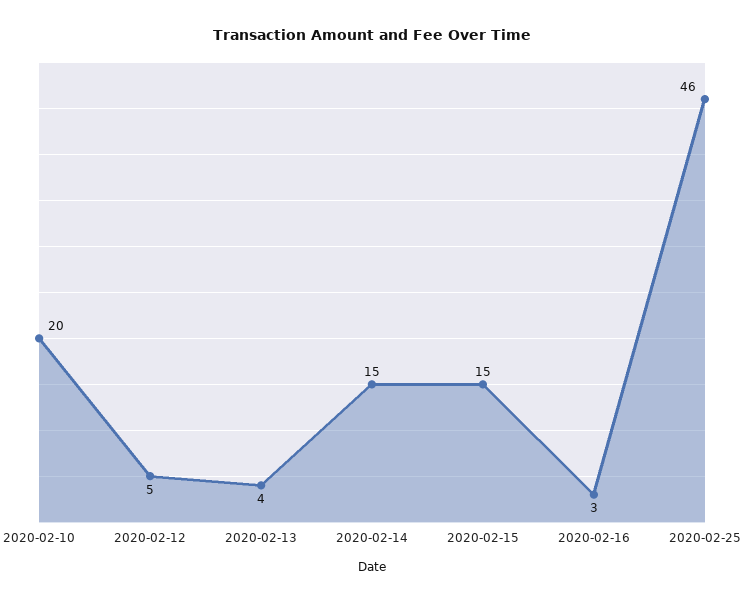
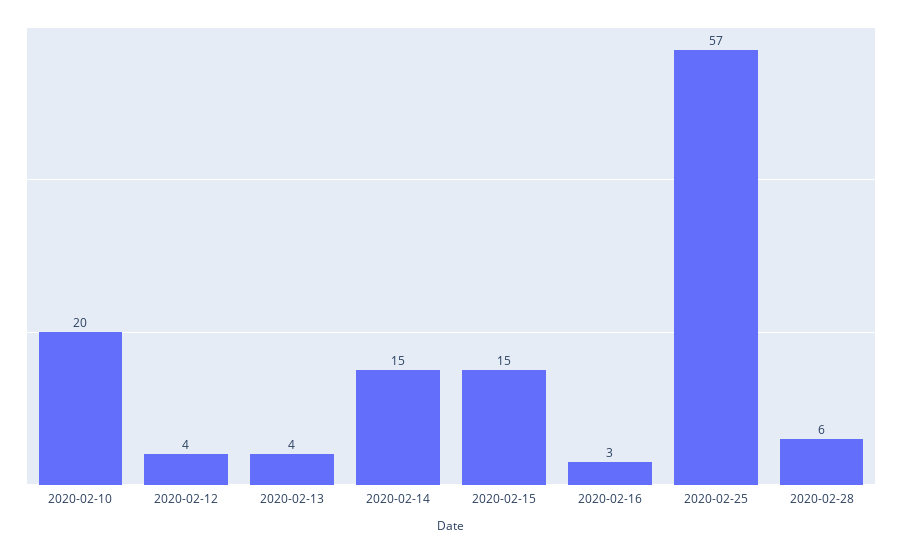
2020-02-12: 5 -> 4
2020-02-25: 46 -> 57
2020-02-28: none -> 6

